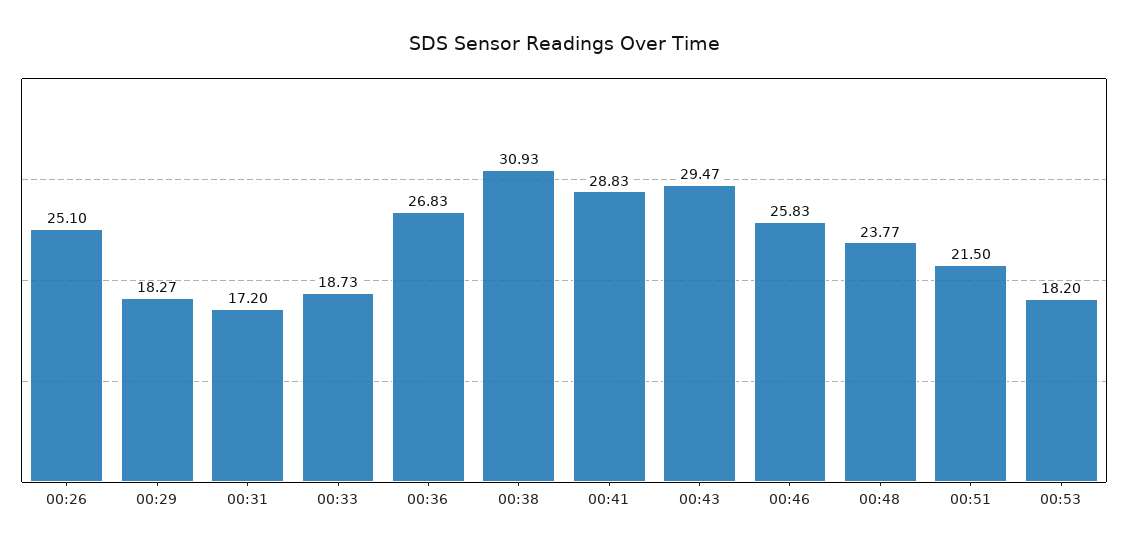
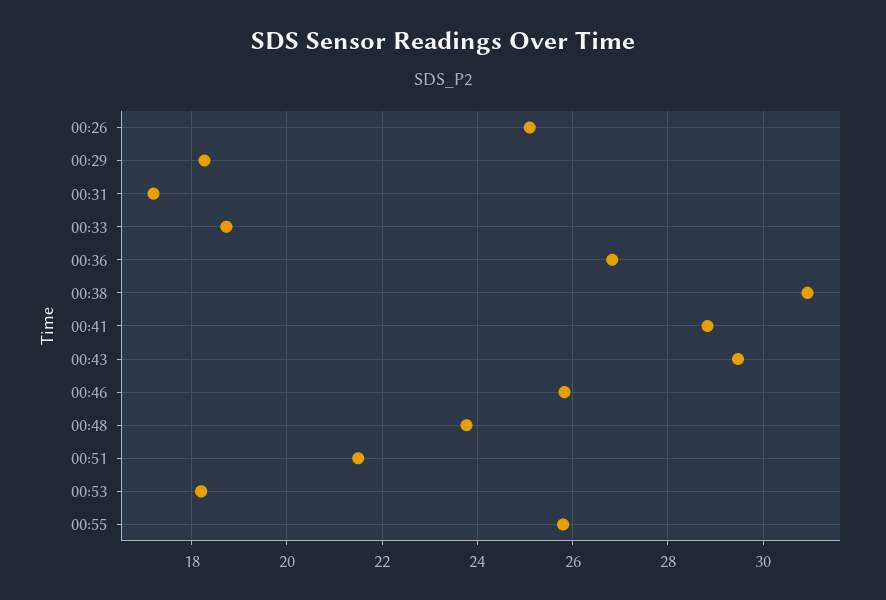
00:55: none -> 25.8

